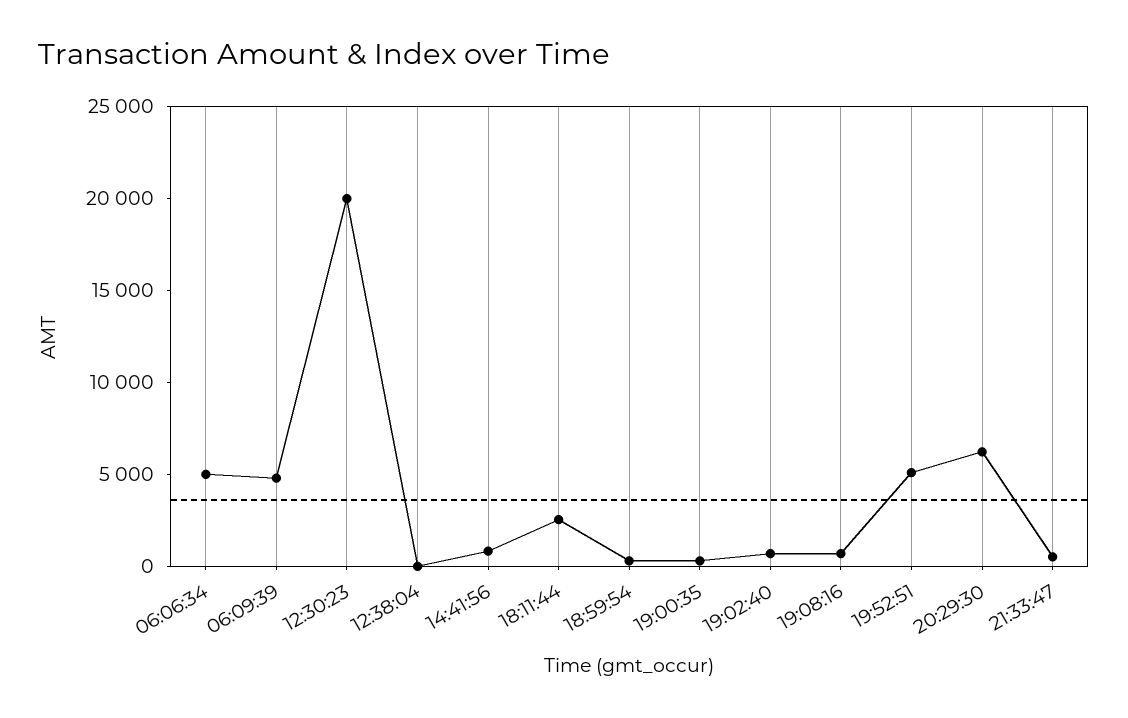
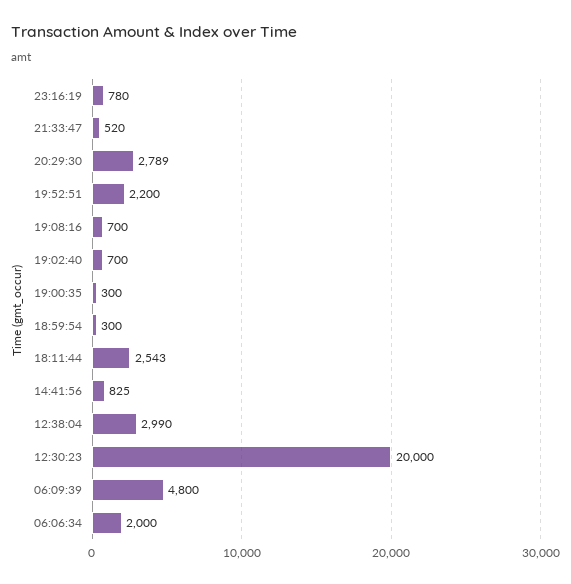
06:06:34: 5000 -> 2000
12:38:04: 0 -> 2990
19:52:51: 5000 -> 2200
20:29:30: 6000 -> 2789
23:16:19: none -> 780

